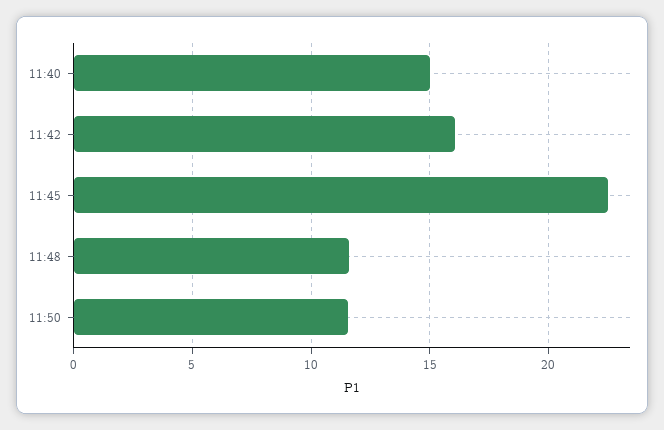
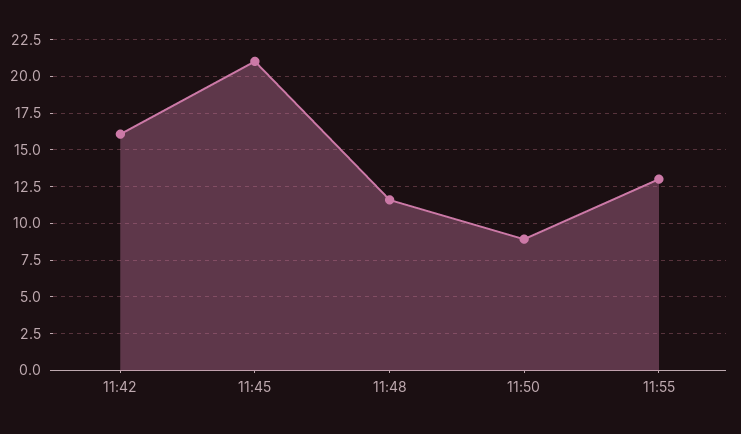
11:40: 15 -> none
11:45: 22.5 -> 21
11:50: 11.5 -> 9
11:55: none -> 13

